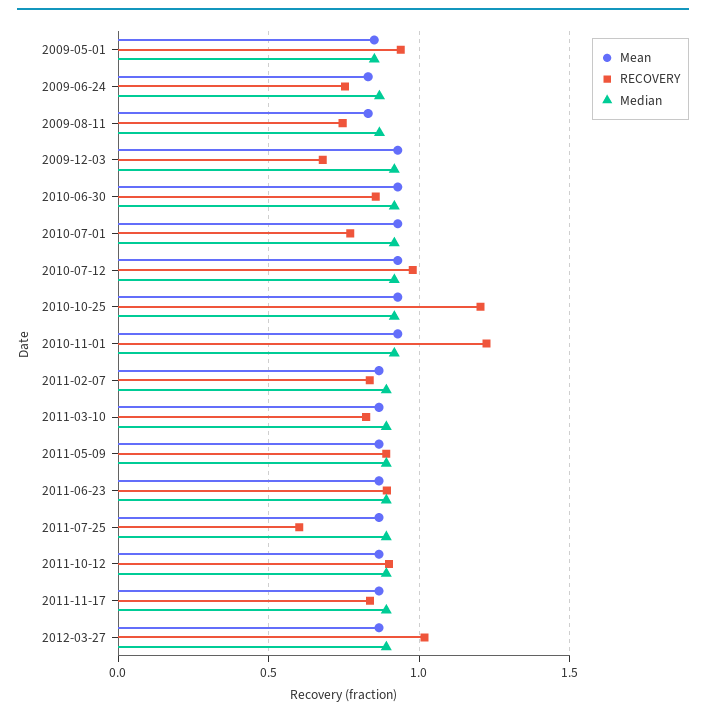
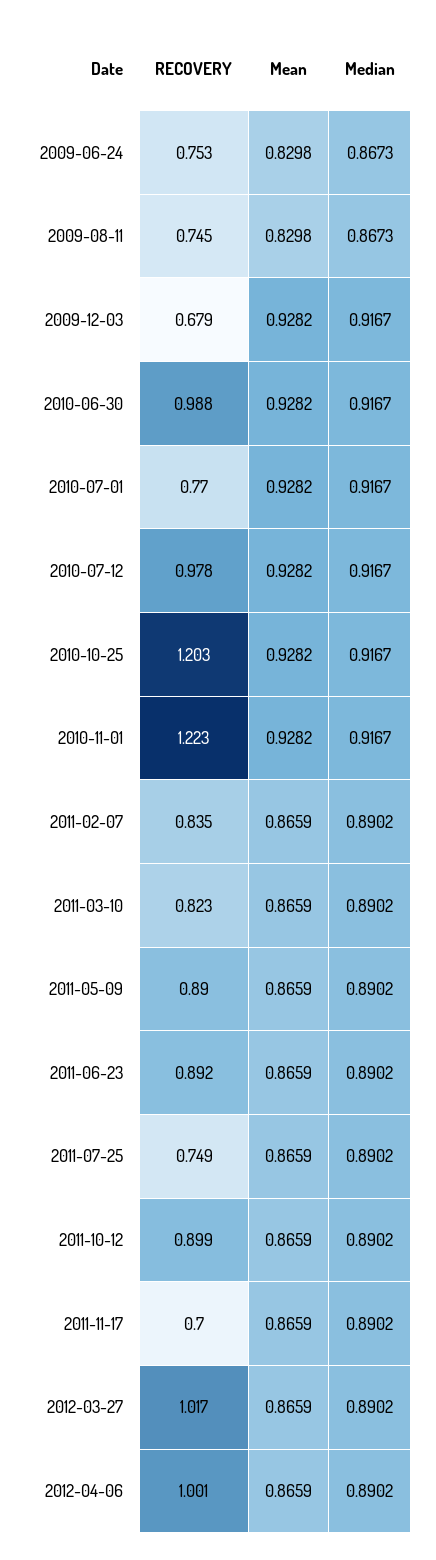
Mean, 2009-05-01: 0.85 -> none
RECOVERY, 2009-05-01: 0.95 -> none
Median, 2009-05-01: 0.85 -> none
RECOVERY, 2010-06-30: 0.85 -> 0.988
RECOVERY, 2011-07-25: 0.6 -> 0.749
RECOVERY, 2011-11-17: 0.85 -> 0.7
RECOVERY, 2012-04-06: none -> 1.001
Mean, 2012-04-06: none -> 0.8659
Median, 2012-04-06: none -> 0.8902

